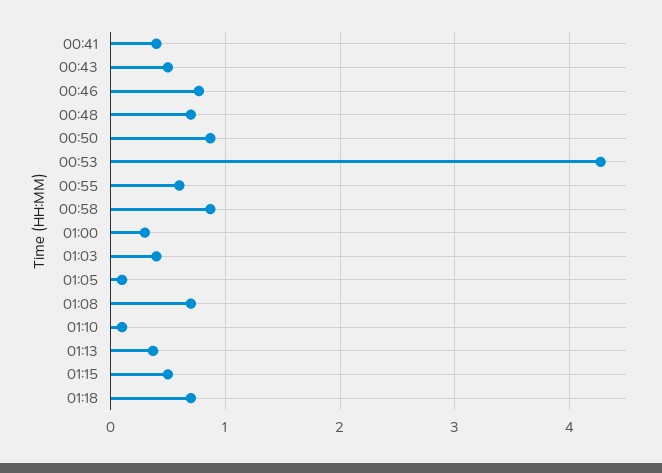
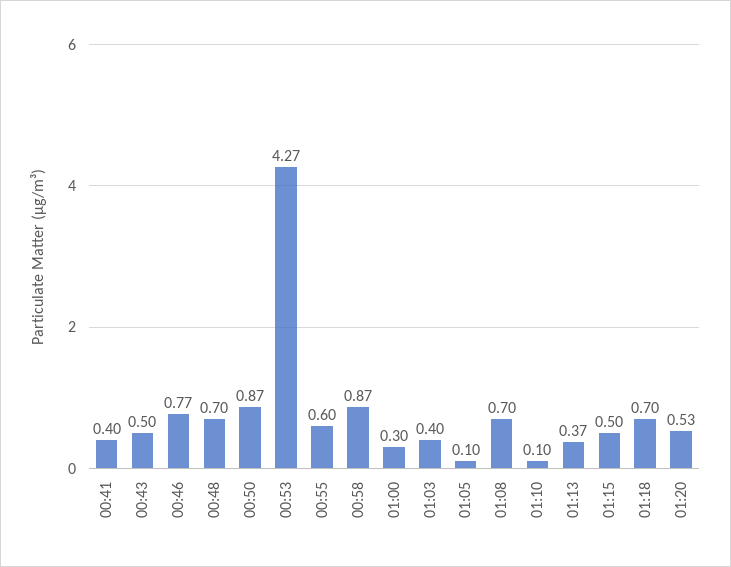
01:20: none -> 0.53

